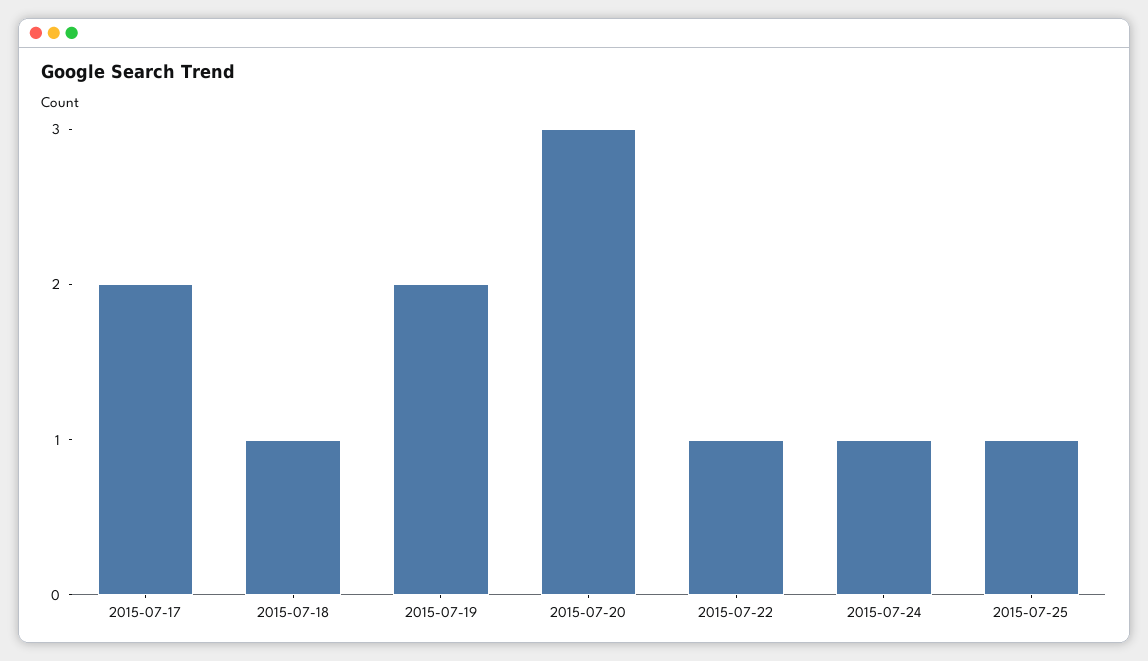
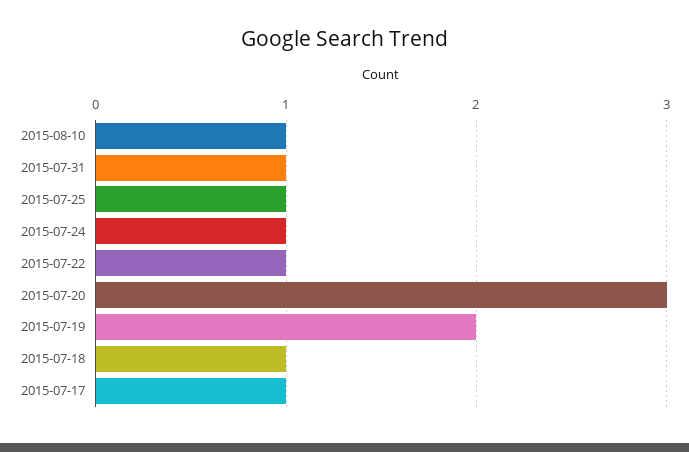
2015-07-17: 2 -> 1
2015-08-10: none -> 1
2015-07-31: none -> 1

